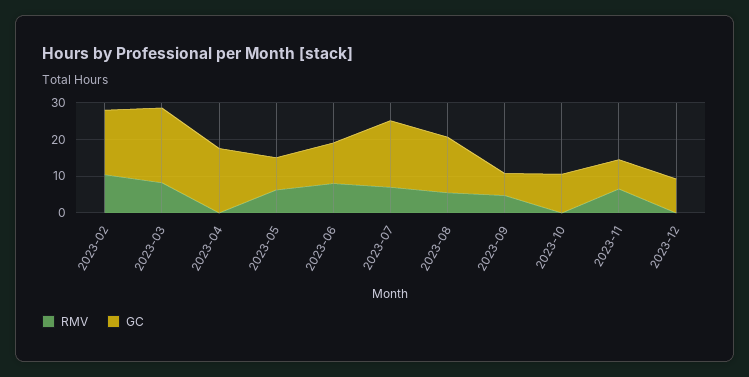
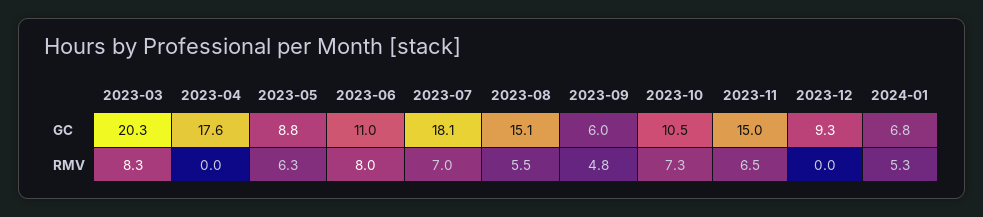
RMV, 2023-02: 10 -> none
GC, 2023-02: 17.5 -> none
RMV, 2023-10: 0 -> 7.3
GC, 2023-11: 7.5 -> 15
GC, 2024-01: none -> 6.8
RMV, 2024-01: none -> 5.3

